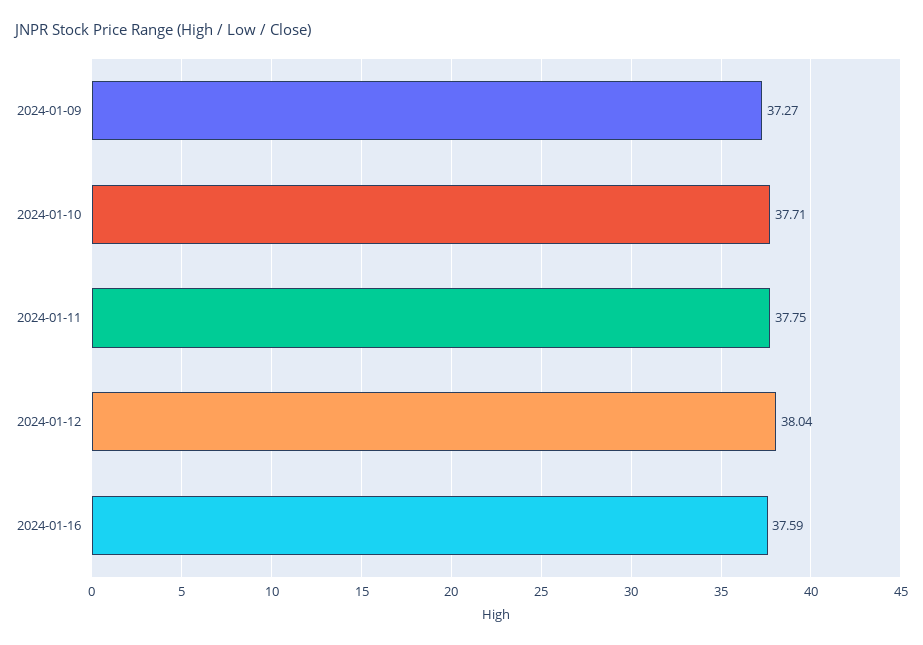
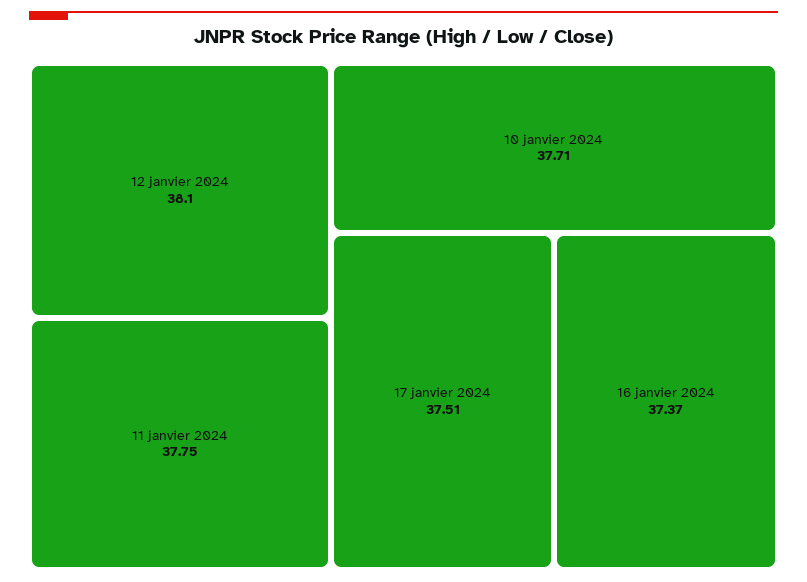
2024-01-09: 37.27 -> none
2024-01-12: 38.04 -> 38.1
2024-01-16: 37.59 -> 37.37
17 janvier 2024: none -> 37.51

